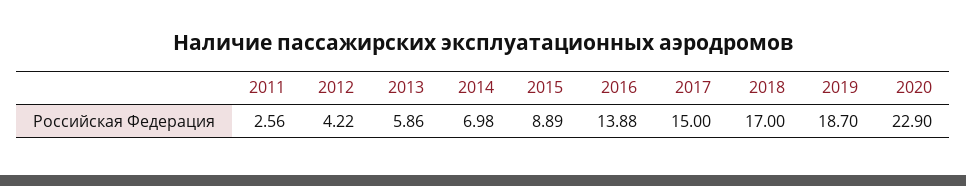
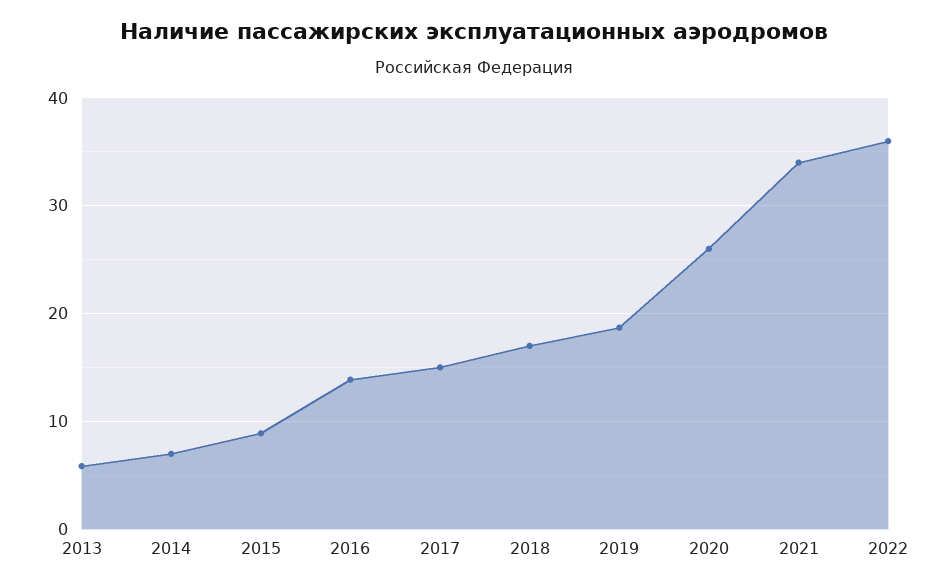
2011: 2.56 -> none
2012: 4.22 -> none
2020: 22.9 -> 26
2021: none -> 34
2022: none -> 36

